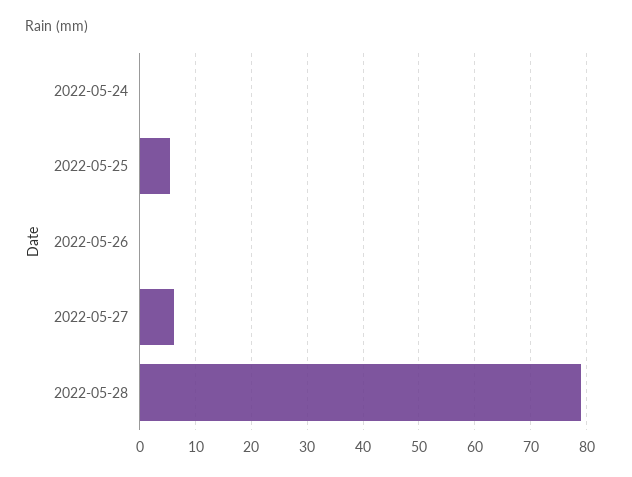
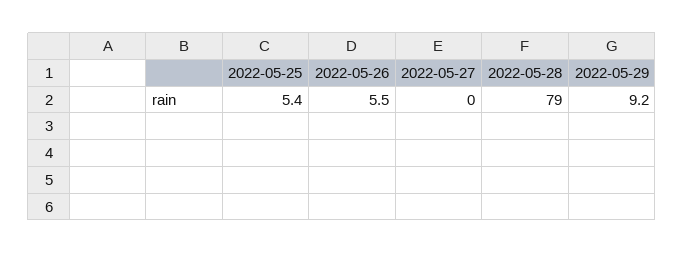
2022-05-24: 0 -> none
2022-05-26: 0 -> 5.5
2022-05-27: 6 -> 0
2022-05-29: none -> 9.2

